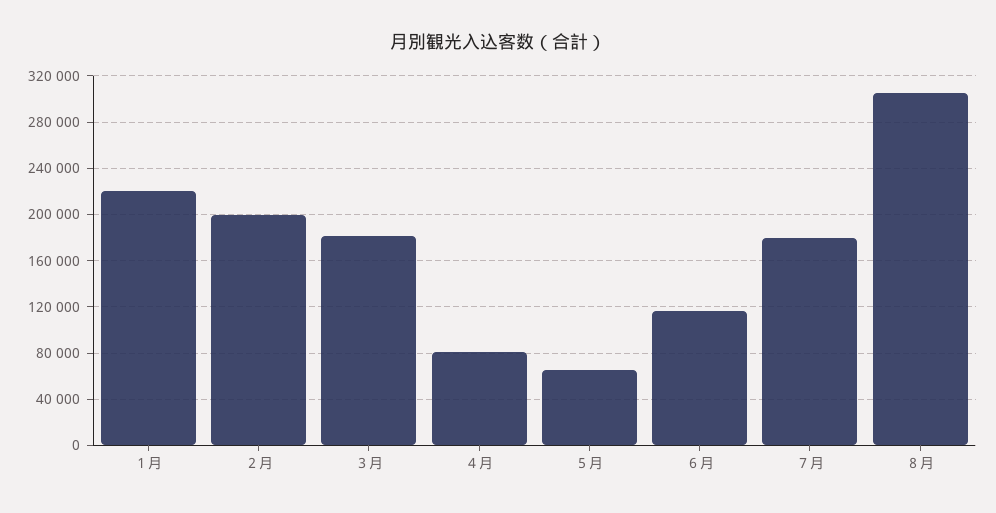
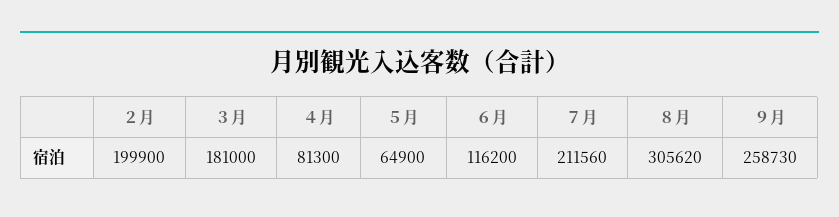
１月: 220000 -> none
７月: 180000 -> 211560
９月: none -> 258730

